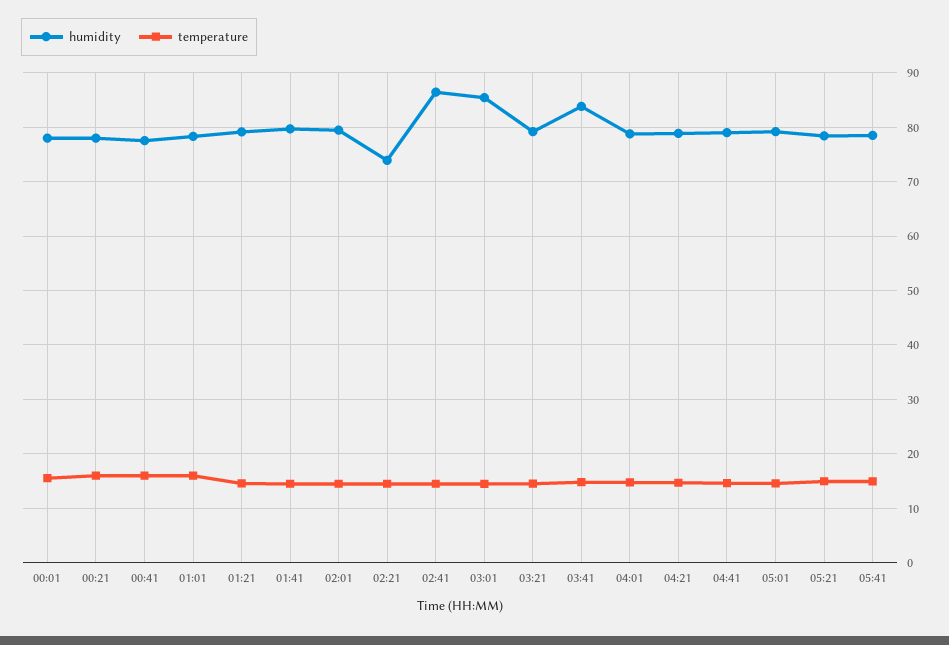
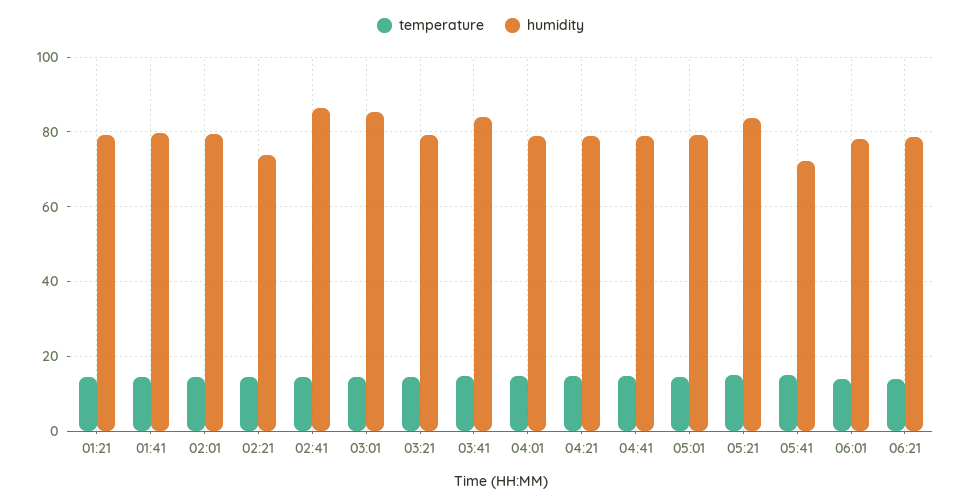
humidity, 00:01: 78 -> none
temperature, 00:01: 16 -> none
humidity, 00:21: 78 -> none
temperature, 00:21: 16 -> none
humidity, 00:41: 78 -> none
temperature, 00:41: 16 -> none
humidity, 01:01: 78 -> none
temperature, 01:01: 16 -> none
humidity, 05:21: 78 -> 84
humidity, 05:41: 78 -> 72
temperature, 06:01: none -> 14
humidity, 06:01: none -> 78
temperature, 06:21: none -> 14
humidity, 06:21: none -> 78

